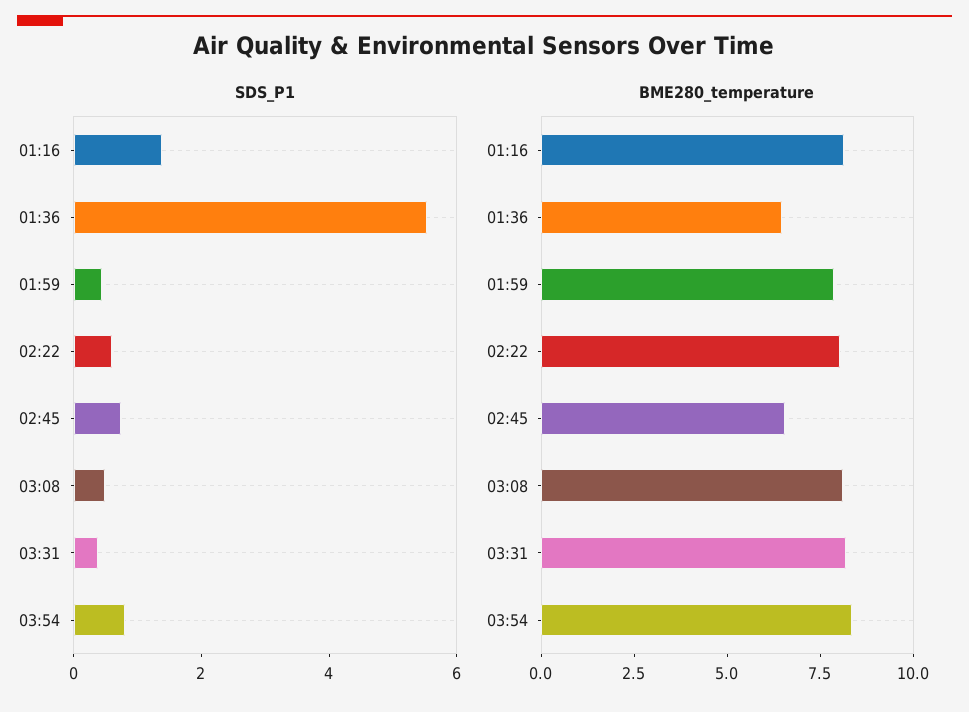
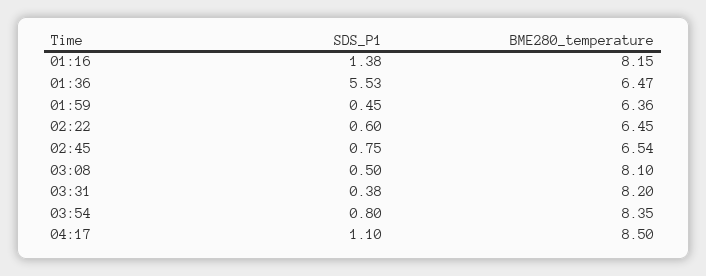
BME280_temperature, 01:59: 8 -> 6.36
BME280_temperature, 02:22: 8 -> 6.45
SDS_P1, 04:17: none -> 1.1
BME280_temperature, 04:17: none -> 8.5

